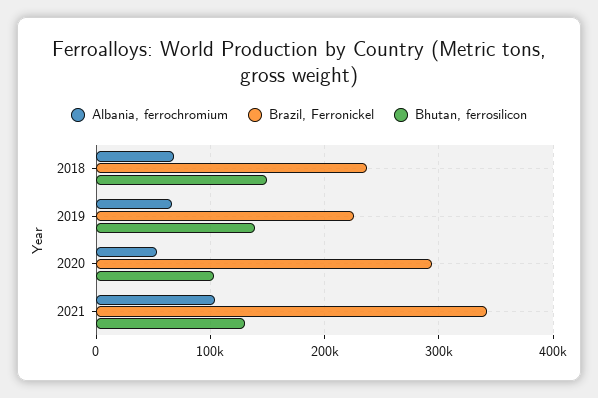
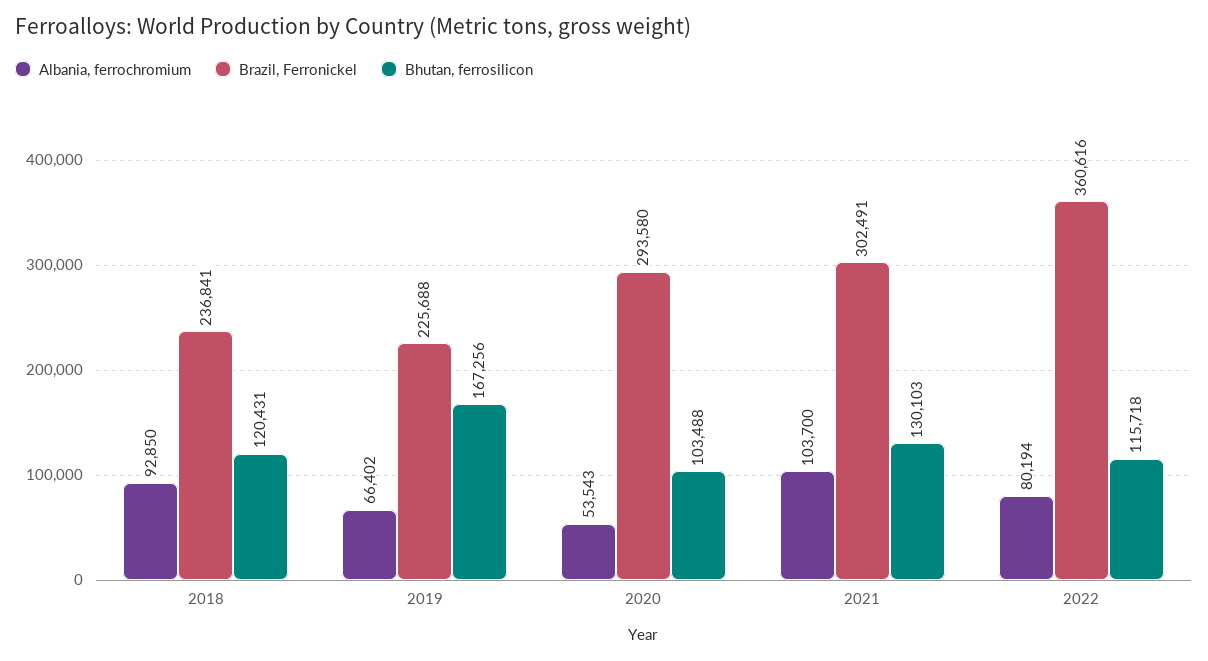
Albania, ferrochromium, 2018: 70000 -> 92850
Bhutan, ferrosilicon, 2018: 150000 -> 120431
Bhutan, ferrosilicon, 2019: 140000 -> 167256
Brazil, Ferronickel, 2021: 340000 -> 302491
Albania, ferrochromium, 2022: none -> 80194
Brazil, Ferronickel, 2022: none -> 360616
Bhutan, ferrosilicon, 2022: none -> 115718

